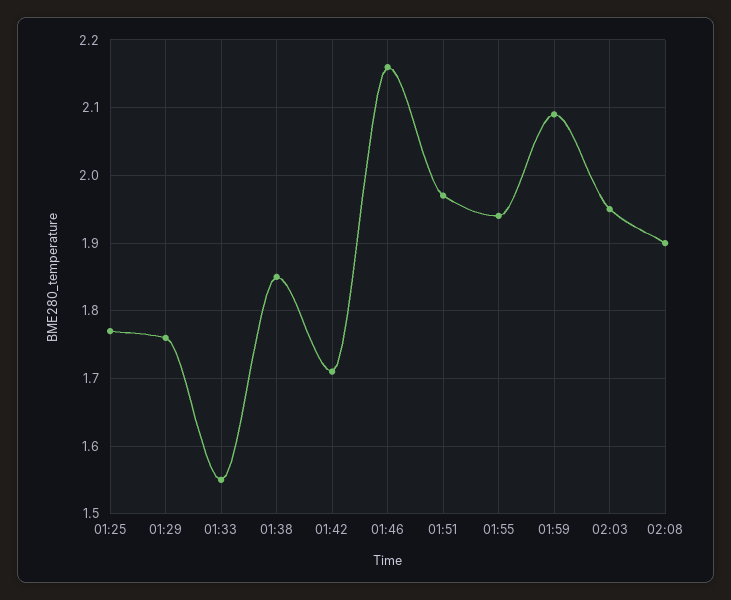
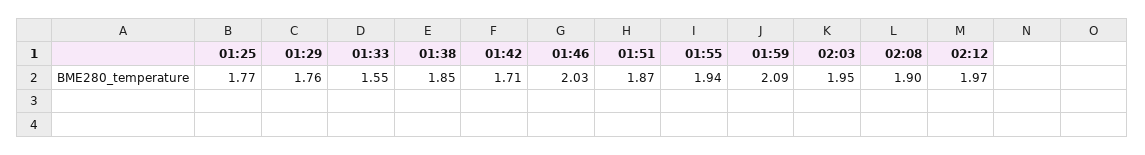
01:46: 2.16 -> 2.03
01:51: 1.97 -> 1.87
02:12: none -> 1.97

